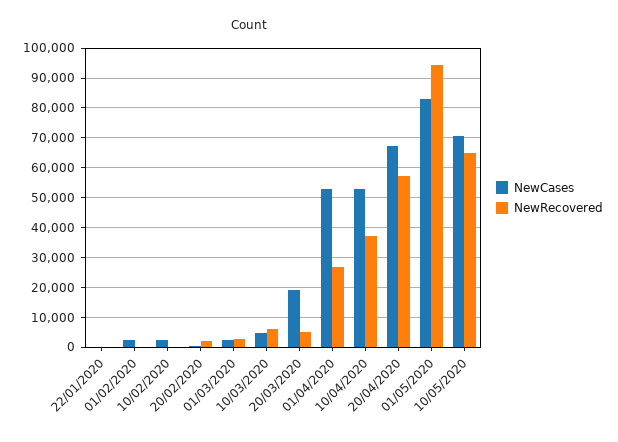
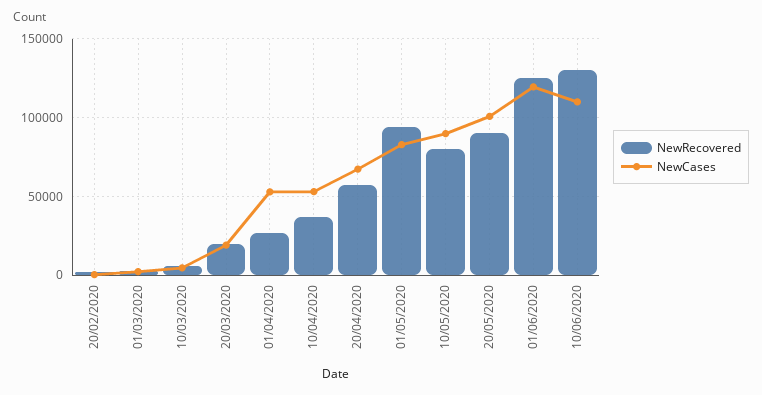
NewCases, 22/01/2020: 0 -> none
NewRecovered, 22/01/2020: 0 -> none
NewCases, 01/02/2020: 2500 -> none
NewRecovered, 01/02/2020: 0 -> none
NewCases, 10/02/2020: 2500 -> none
NewRecovered, 10/02/2020: 0 -> none
NewRecovered, 20/03/2020: 5000 -> 20000
NewCases, 10/05/2020: 70000 -> 90000
NewRecovered, 10/05/2020: 65000 -> 80000
NewRecovered, 20/05/2020: none -> 90000
NewCases, 20/05/2020: none -> 100000
NewRecovered, 01/06/2020: none -> 125000
NewCases, 01/06/2020: none -> 120000
NewRecovered, 10/06/2020: none -> 130000
NewCases, 10/06/2020: none -> 110000

